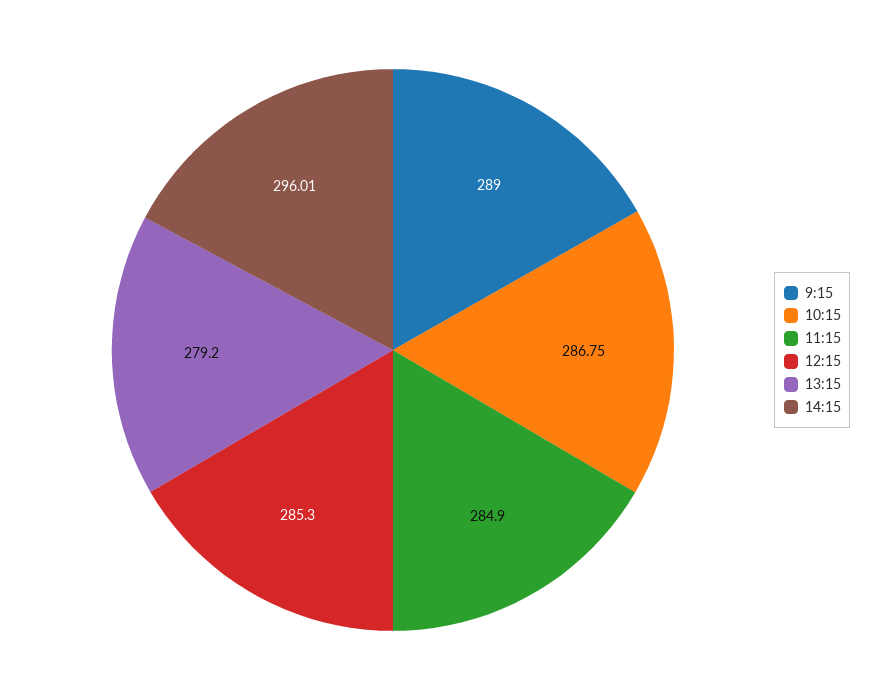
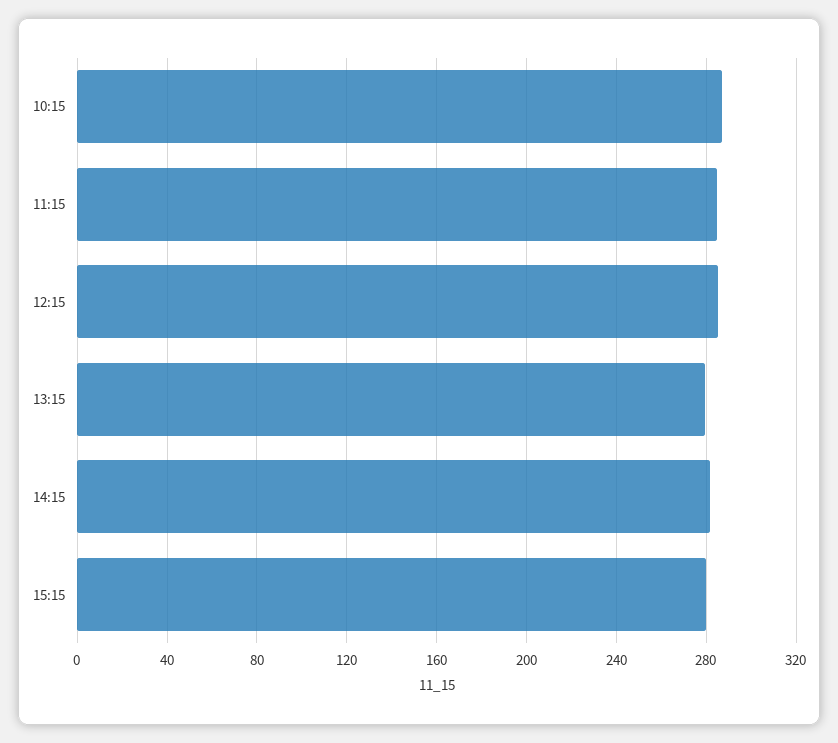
9:15: 289 -> none
14:15: 296.01 -> 280
15:15: none -> 280

